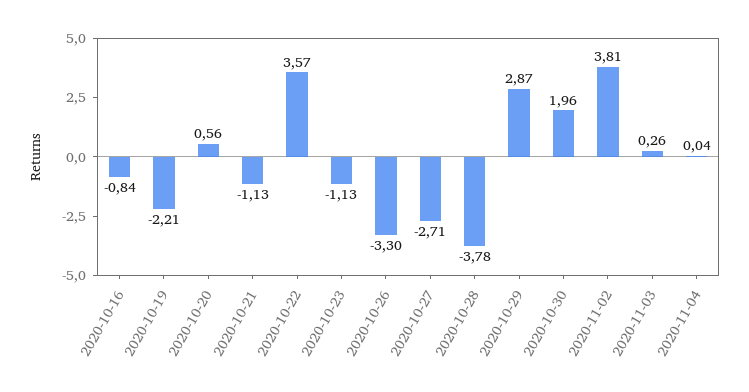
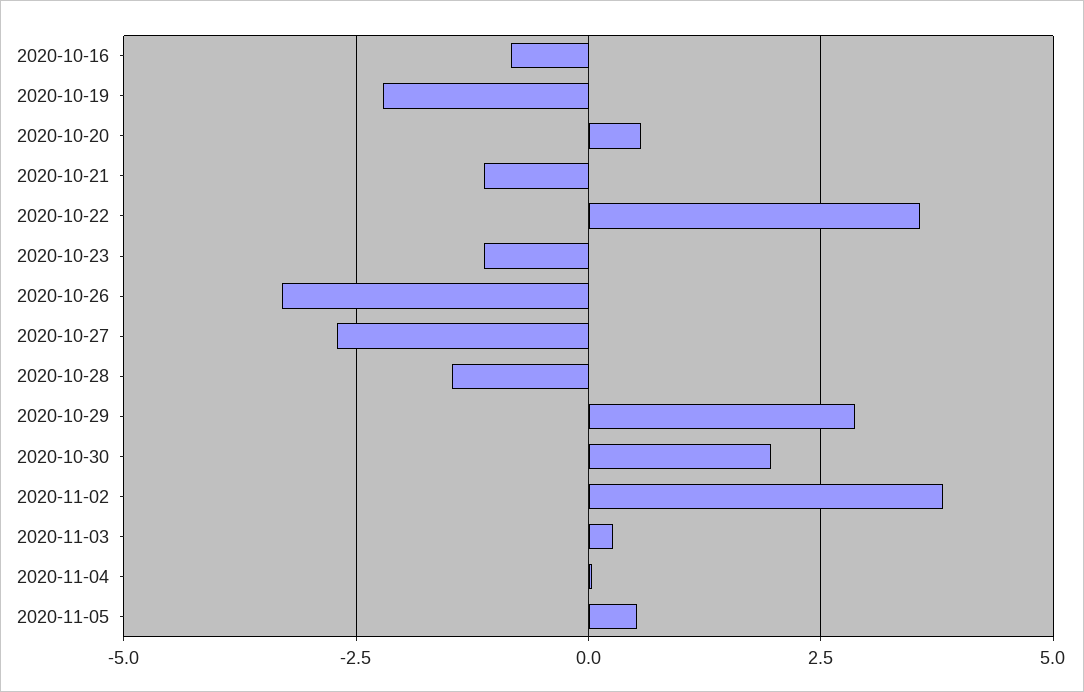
2020-10-28: -3.78 -> -1.5
2020-11-05: none -> 0.5

